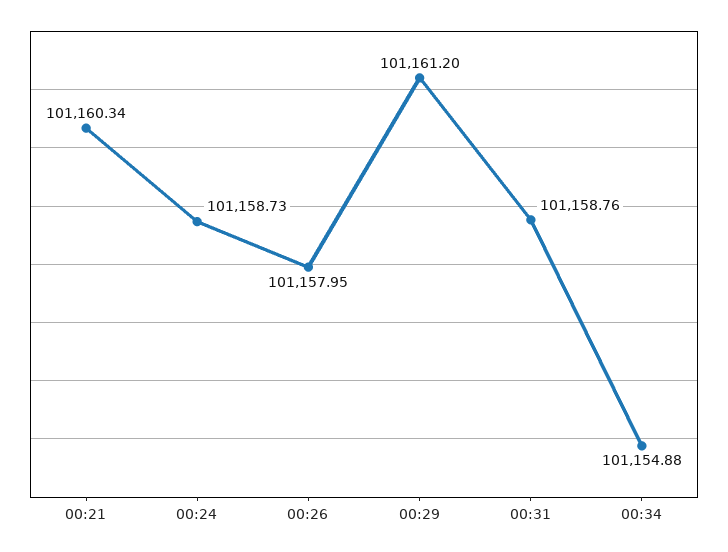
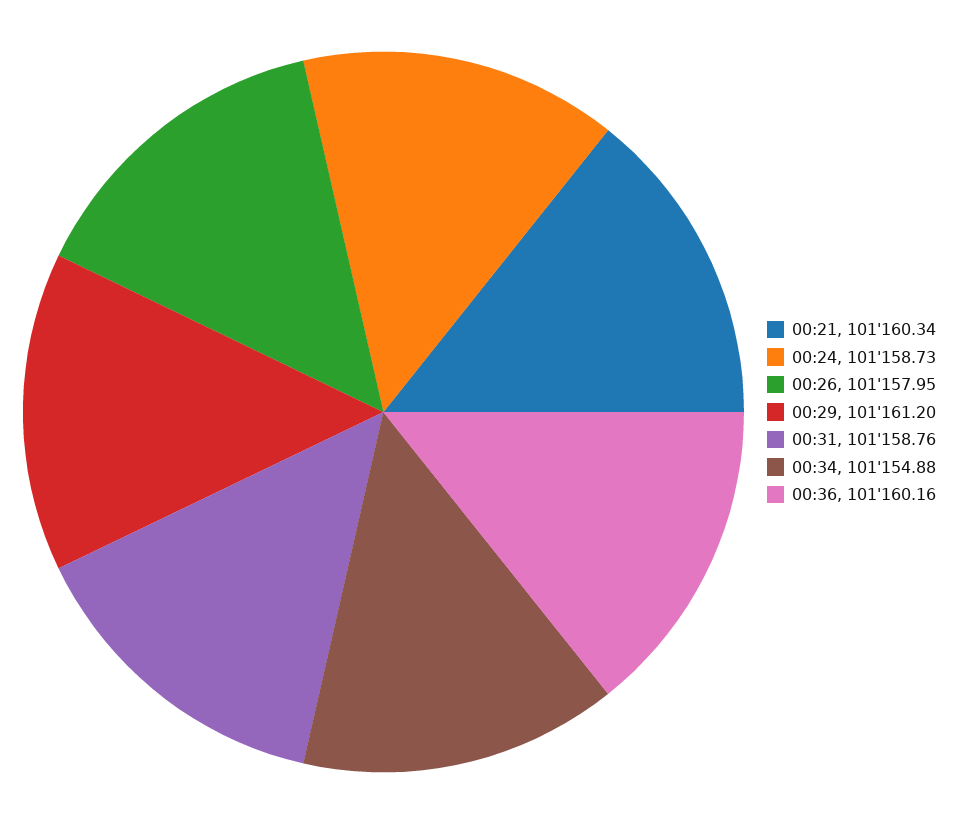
00:36: none -> 101160.16

